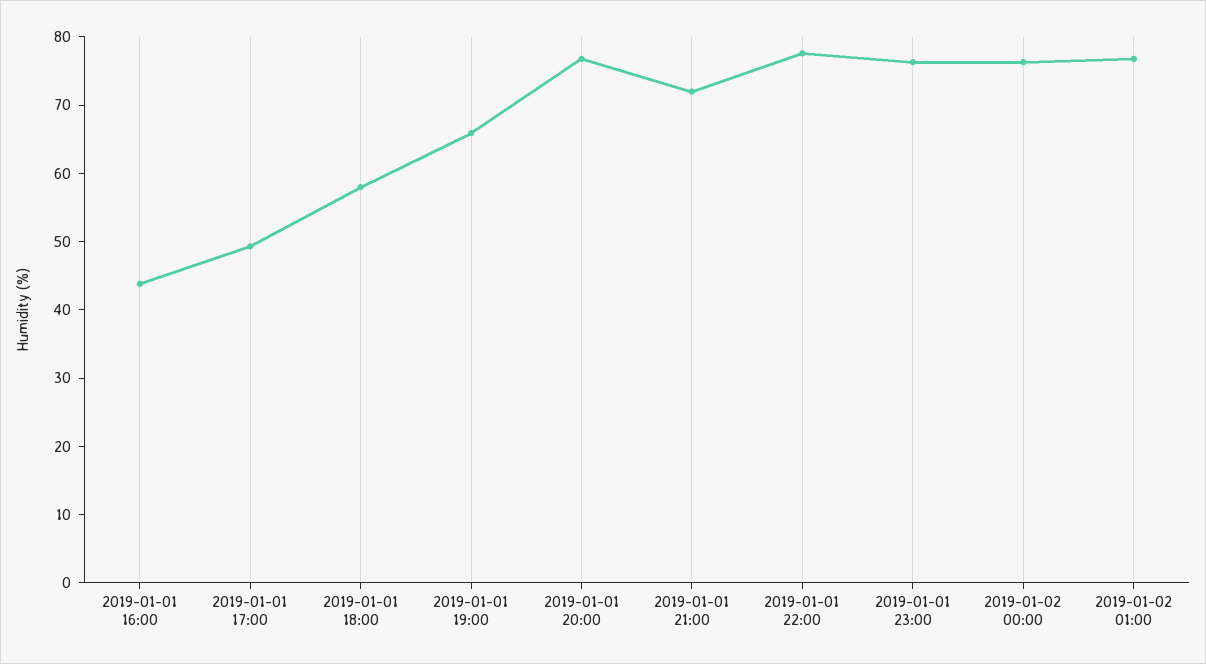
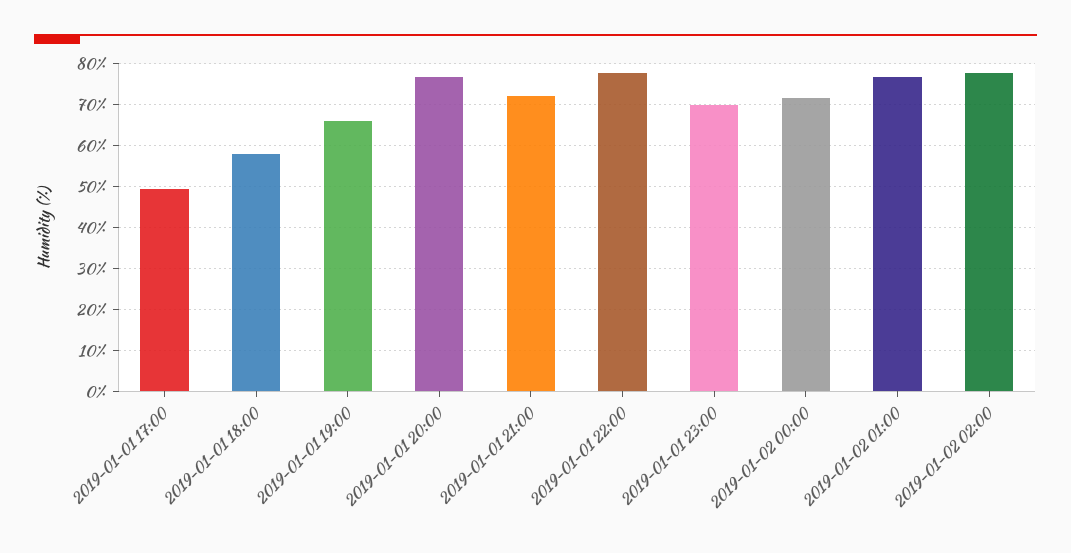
2019-01-01 16:00: 44 -> none
2019-01-01 23:00: 76 -> 70
2019-01-02 00:00: 76 -> 72
2019-01-02 02:00: none -> 78

